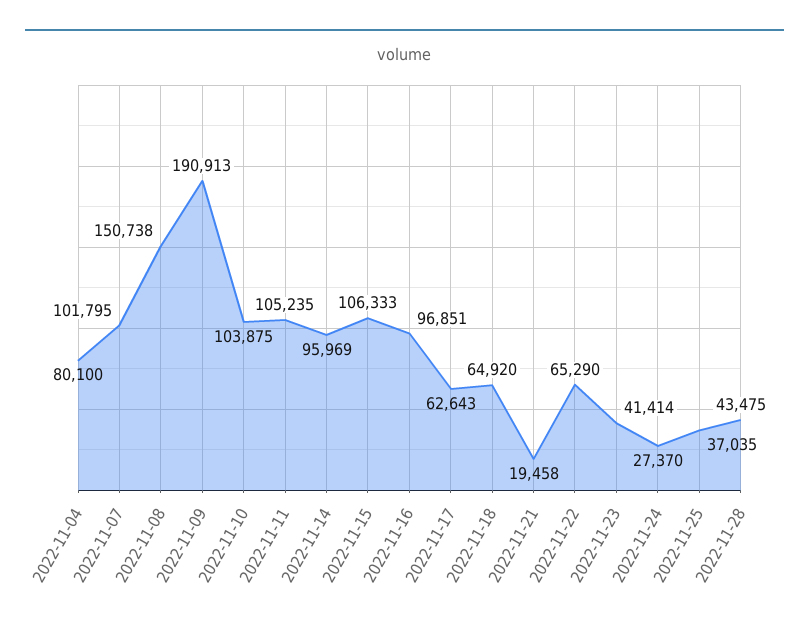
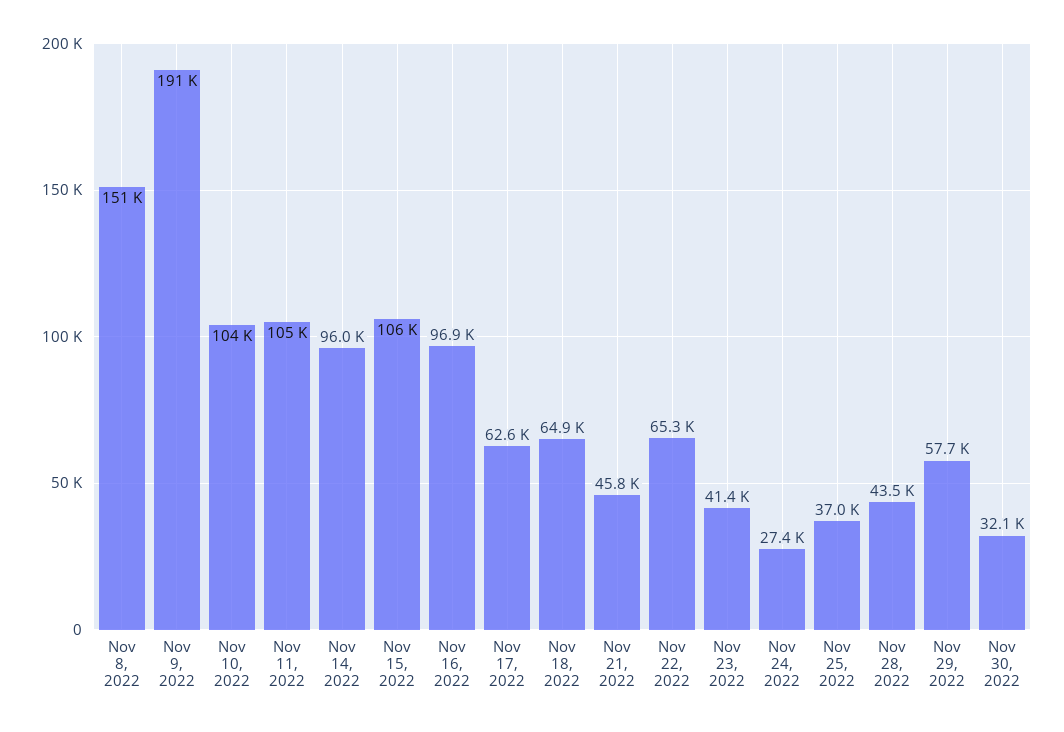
2022-11-04: 80100 -> none
2022-11-07: 101795 -> none
2022-11-21: 19458 -> 45800
Nov 29, 2022: none -> 57700
Nov 30, 2022: none -> 32100

